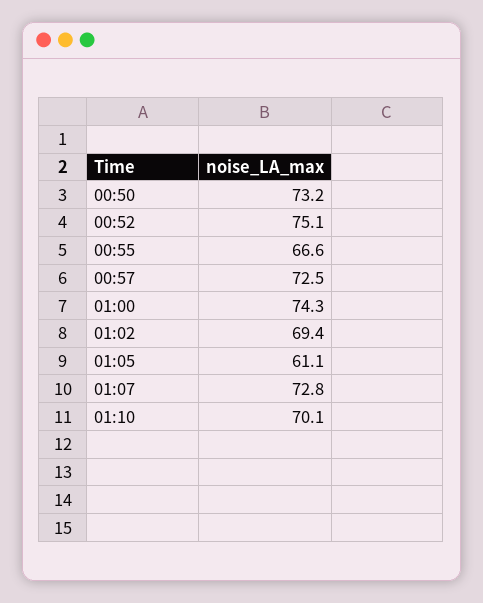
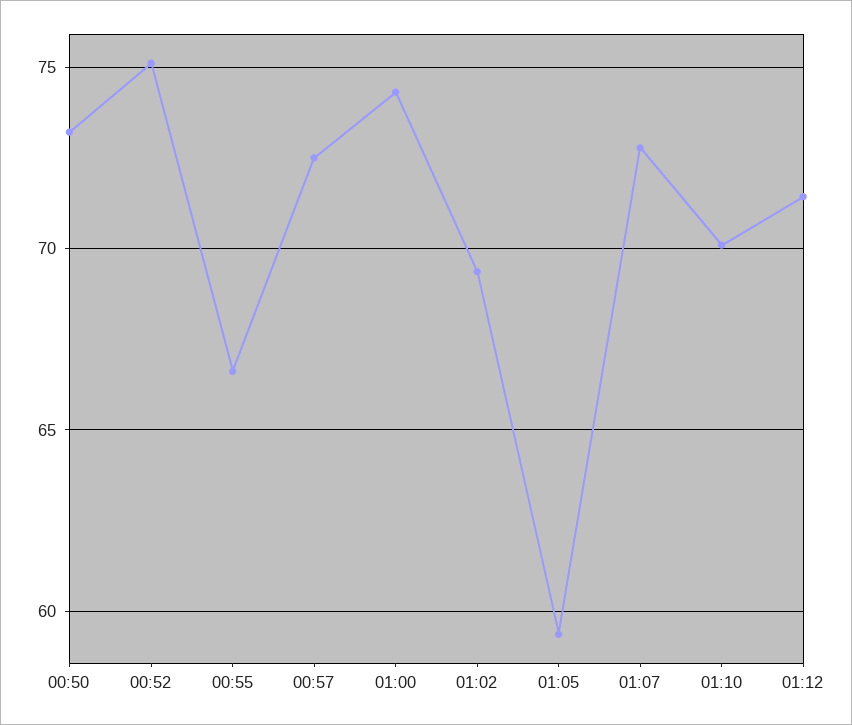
01:05: 61.1 -> 59.5
01:12: none -> 71.5

